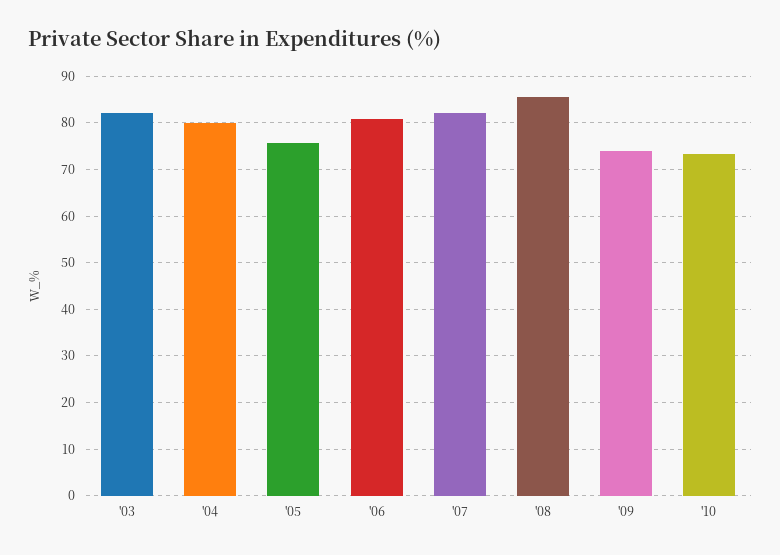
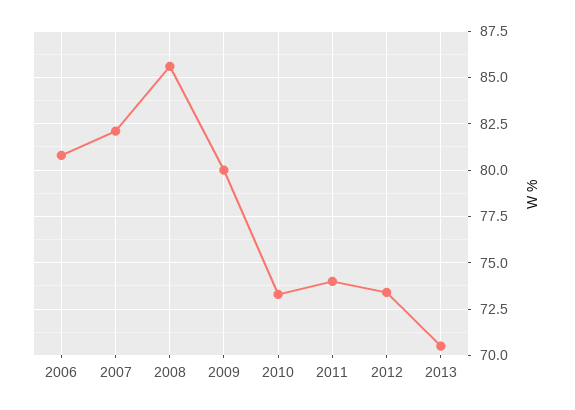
'03: 82 -> none
'04: 80 -> none
'05: 76 -> none
'09: 74 -> 80
2011: none -> 74
2012: none -> 73.5
2013: none -> 70.5

